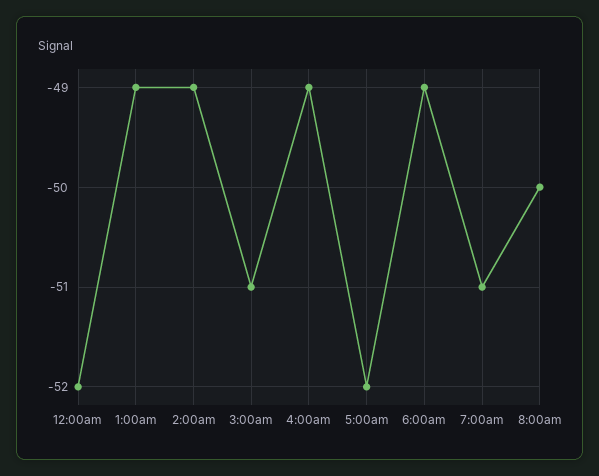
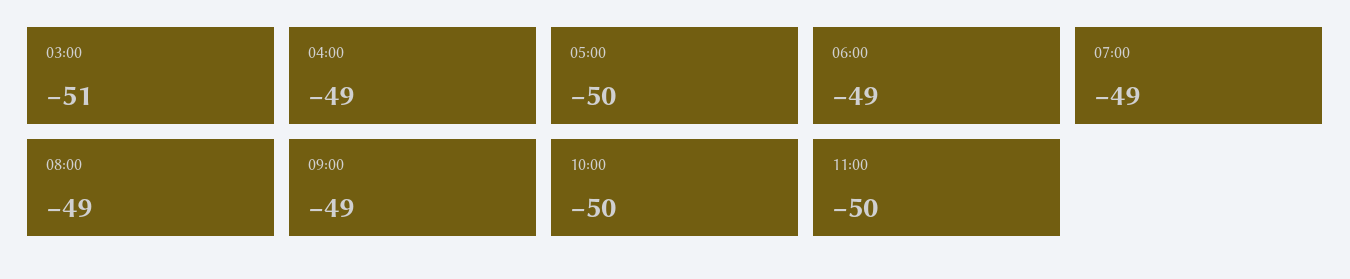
12:00am: -52 -> none
1:00am: -49 -> none
2:00am: -49 -> none
5:00am: -52 -> -50
7:00am: -51 -> -49
8:00am: -50 -> -49
09:00: none -> -49
10:00: none -> -50
11:00: none -> -50

